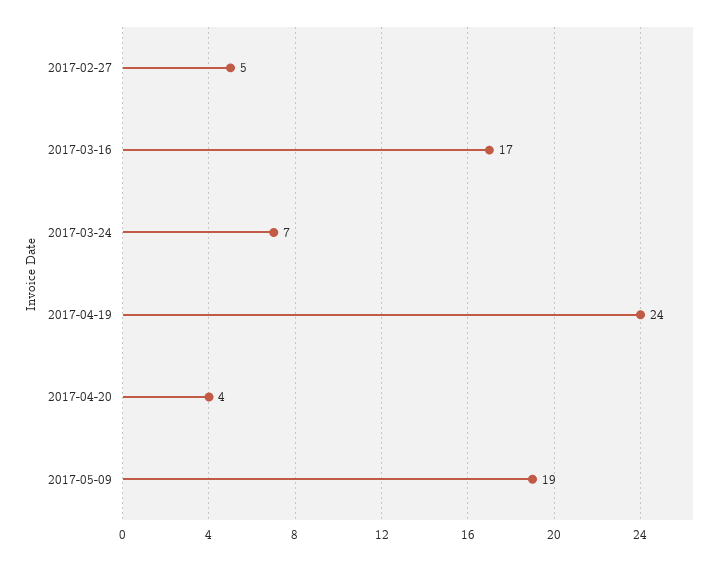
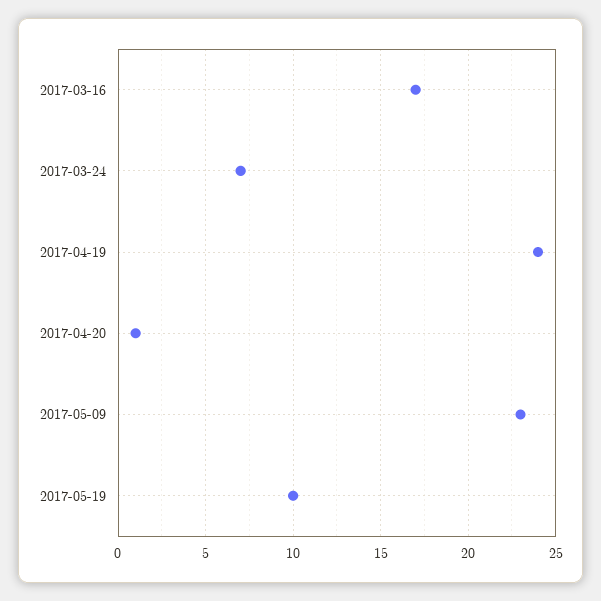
2017-02-27: 5 -> none
2017-04-20: 4 -> 1
2017-05-09: 19 -> 23
2017-05-19: none -> 10

